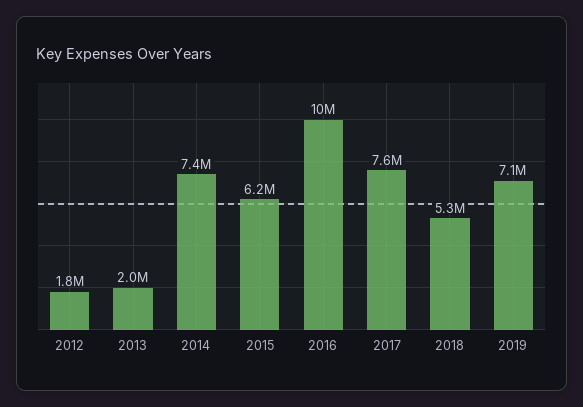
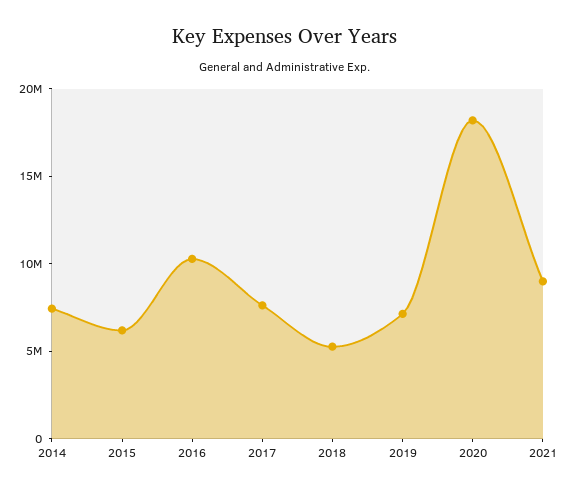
2012: 1800000 -> none
2013: 2000000 -> none
2020: none -> 18000000
2021: none -> 9000000

